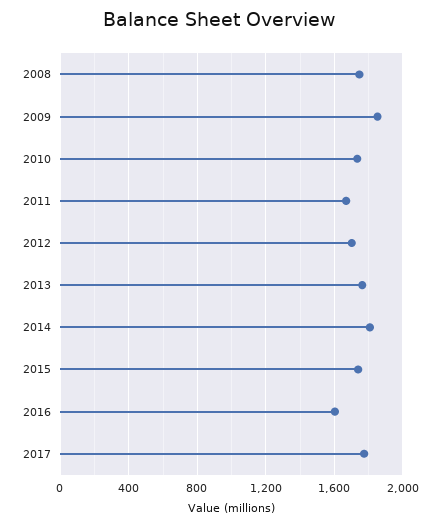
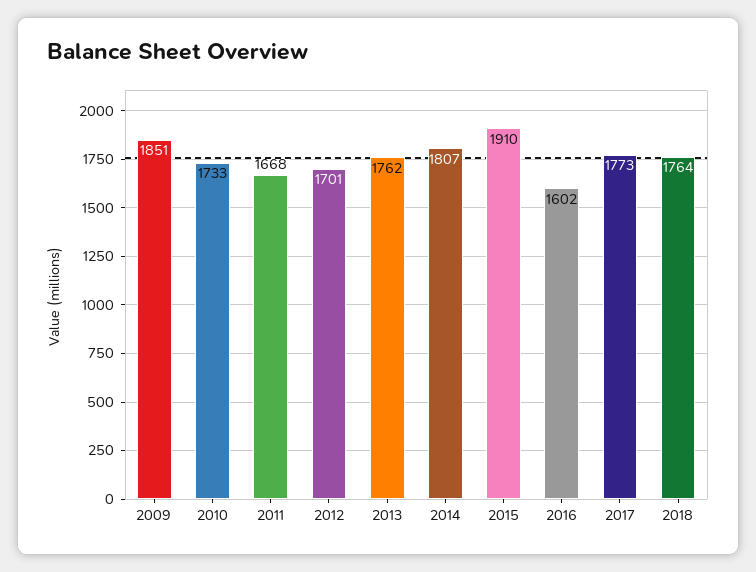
2008: 1750 -> none
2015: 1750 -> 1910
2018: none -> 1764

